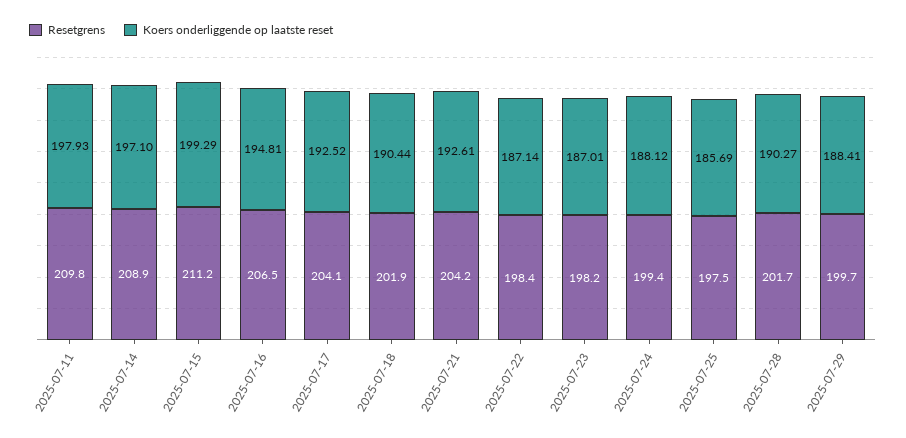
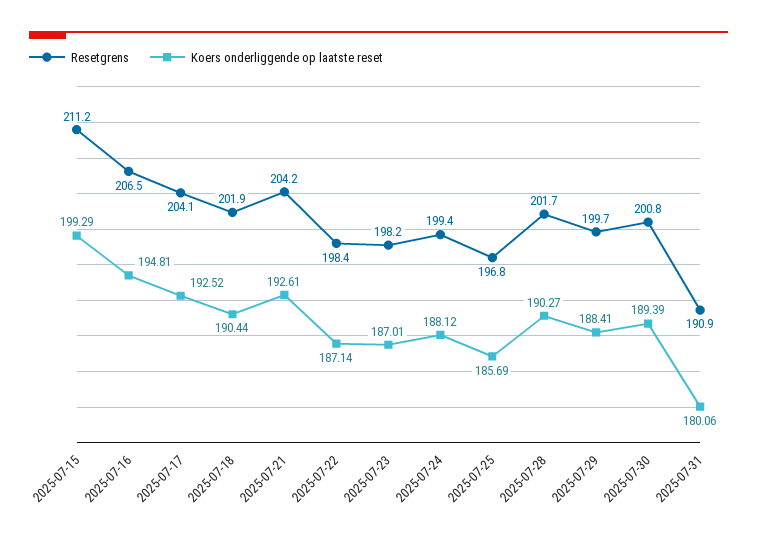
Resetgrens, 2025-07-11: 209.8 -> none
Koers onderliggende op laatste reset, 2025-07-11: 197.93 -> none
Resetgrens, 2025-07-14: 208.9 -> none
Koers onderliggende op laatste reset, 2025-07-14: 197.1 -> none
Resetgrens, 2025-07-25: 197.5 -> 196.8
Resetgrens, 2025-07-30: none -> 200.8
Koers onderliggende op laatste reset, 2025-07-30: none -> 189.39
Resetgrens, 2025-07-31: none -> 190.9
Koers onderliggende op laatste reset, 2025-07-31: none -> 180.06

